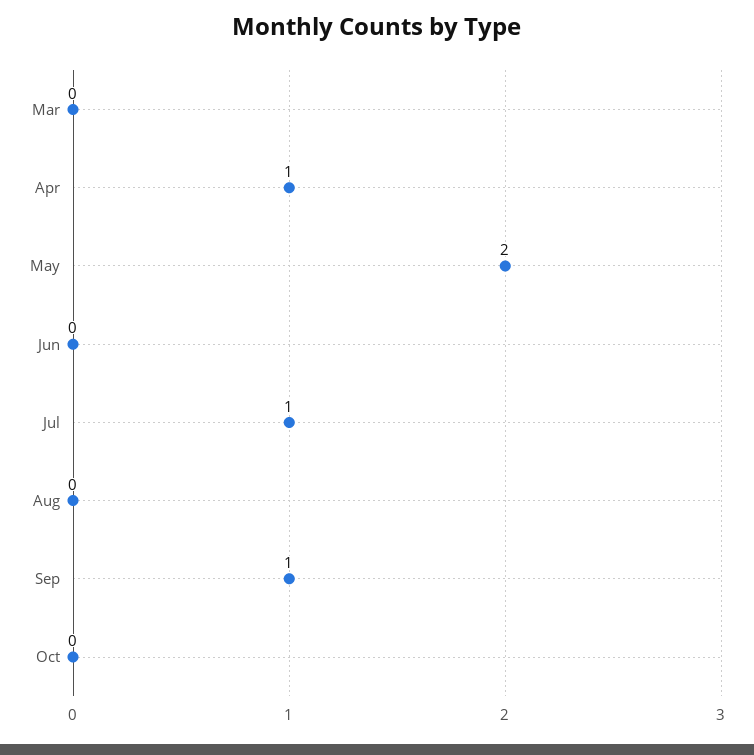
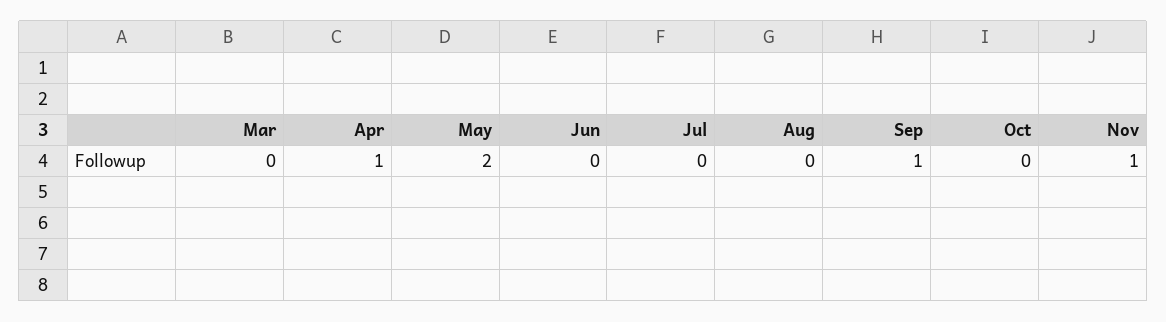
Jul: 1 -> 0
Nov: none -> 1

